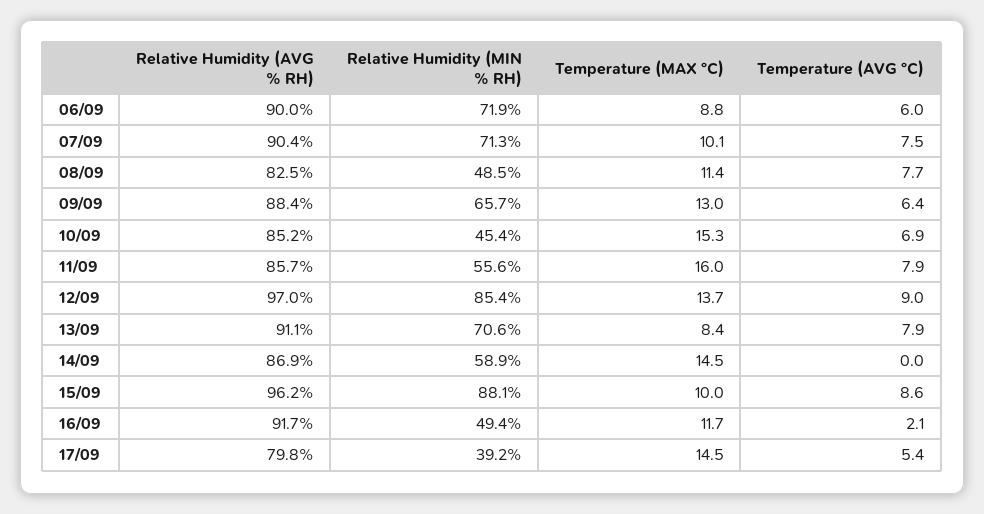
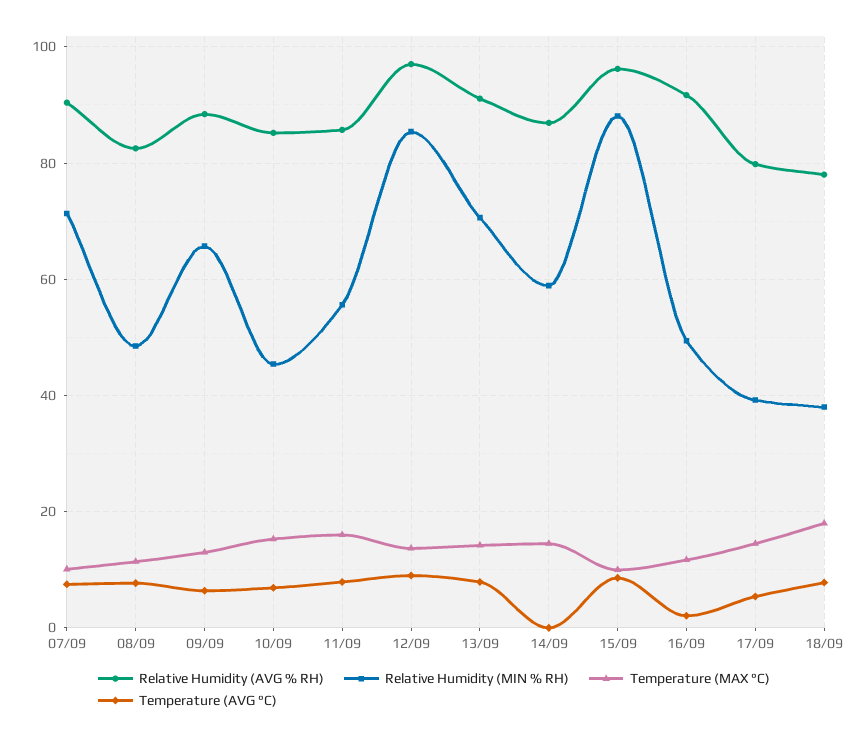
Relative Humidity (AVG % RH), 06/09: 90 -> none
Relative Humidity (MIN % RH), 06/09: 71.9 -> none
Temperature (MAX °C), 06/09: 8.8 -> none
Temperature (AVG °C), 06/09: 6 -> none
Temperature (MAX °C), 13/09: 8.4 -> 14
Relative Humidity (AVG % RH), 18/09: none -> 78
Relative Humidity (MIN % RH), 18/09: none -> 38
Temperature (MAX °C), 18/09: none -> 18
Temperature (AVG °C), 18/09: none -> 8

